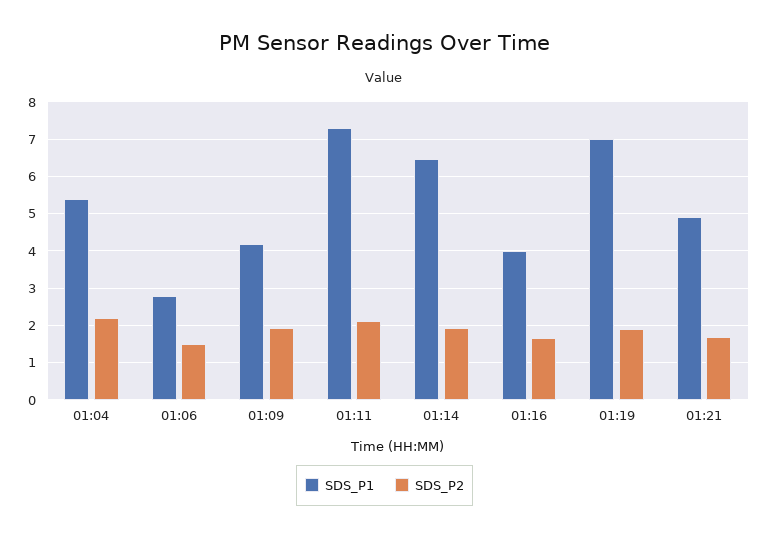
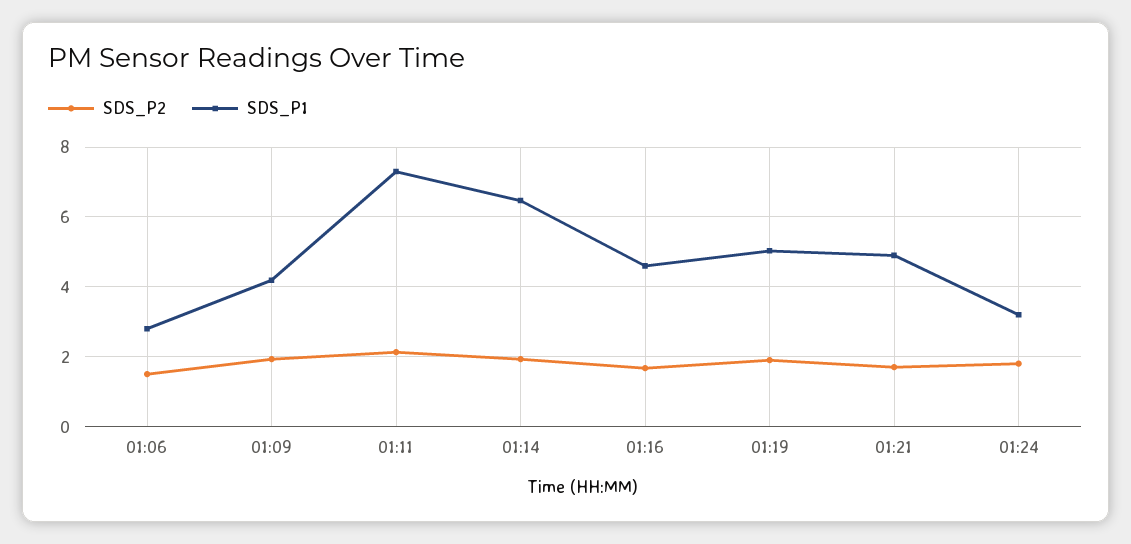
SDS_P1, 01:04: 5.4 -> none
SDS_P2, 01:04: 2.2 -> none
SDS_P1, 01:16: 4 -> 4.6
SDS_P1, 01:19: 7 -> 5
SDS_P2, 01:24: none -> 1.8
SDS_P1, 01:24: none -> 3.2

